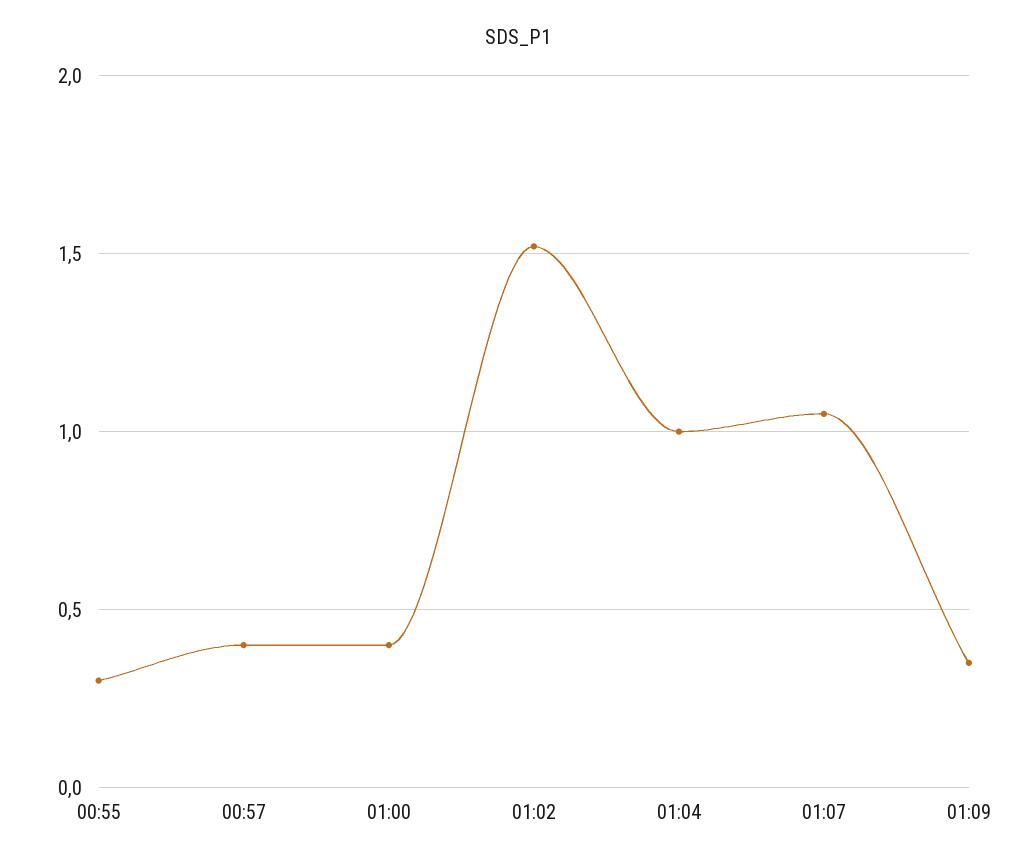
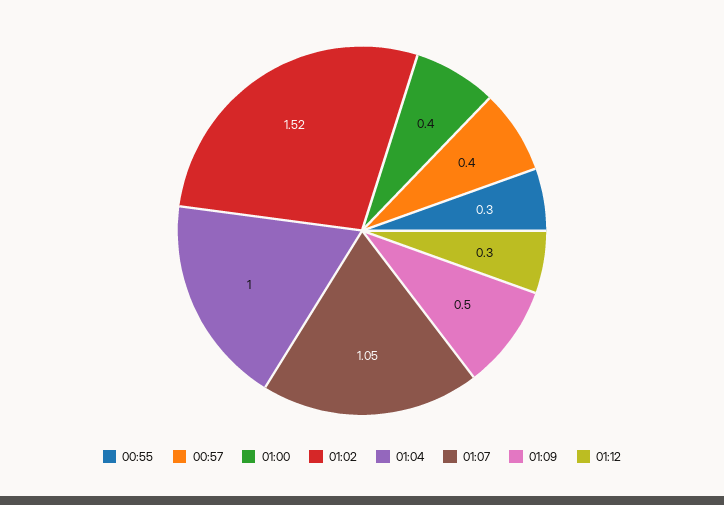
01:09: 0.35 -> 0.5
01:12: none -> 0.3

